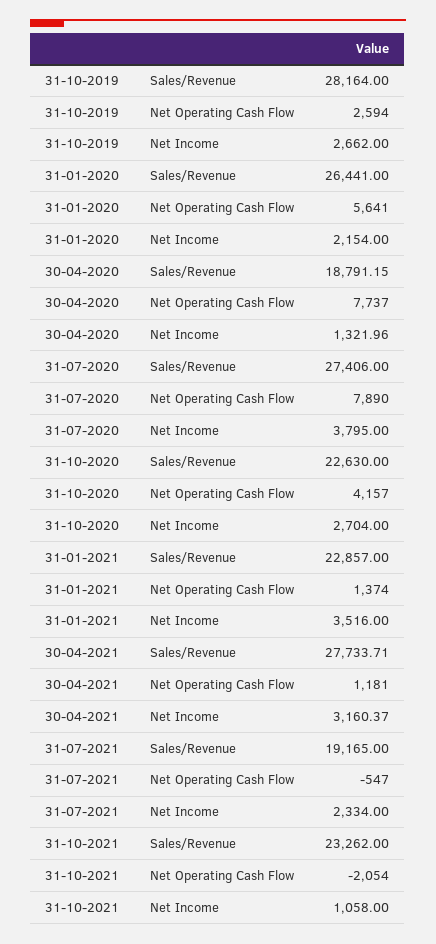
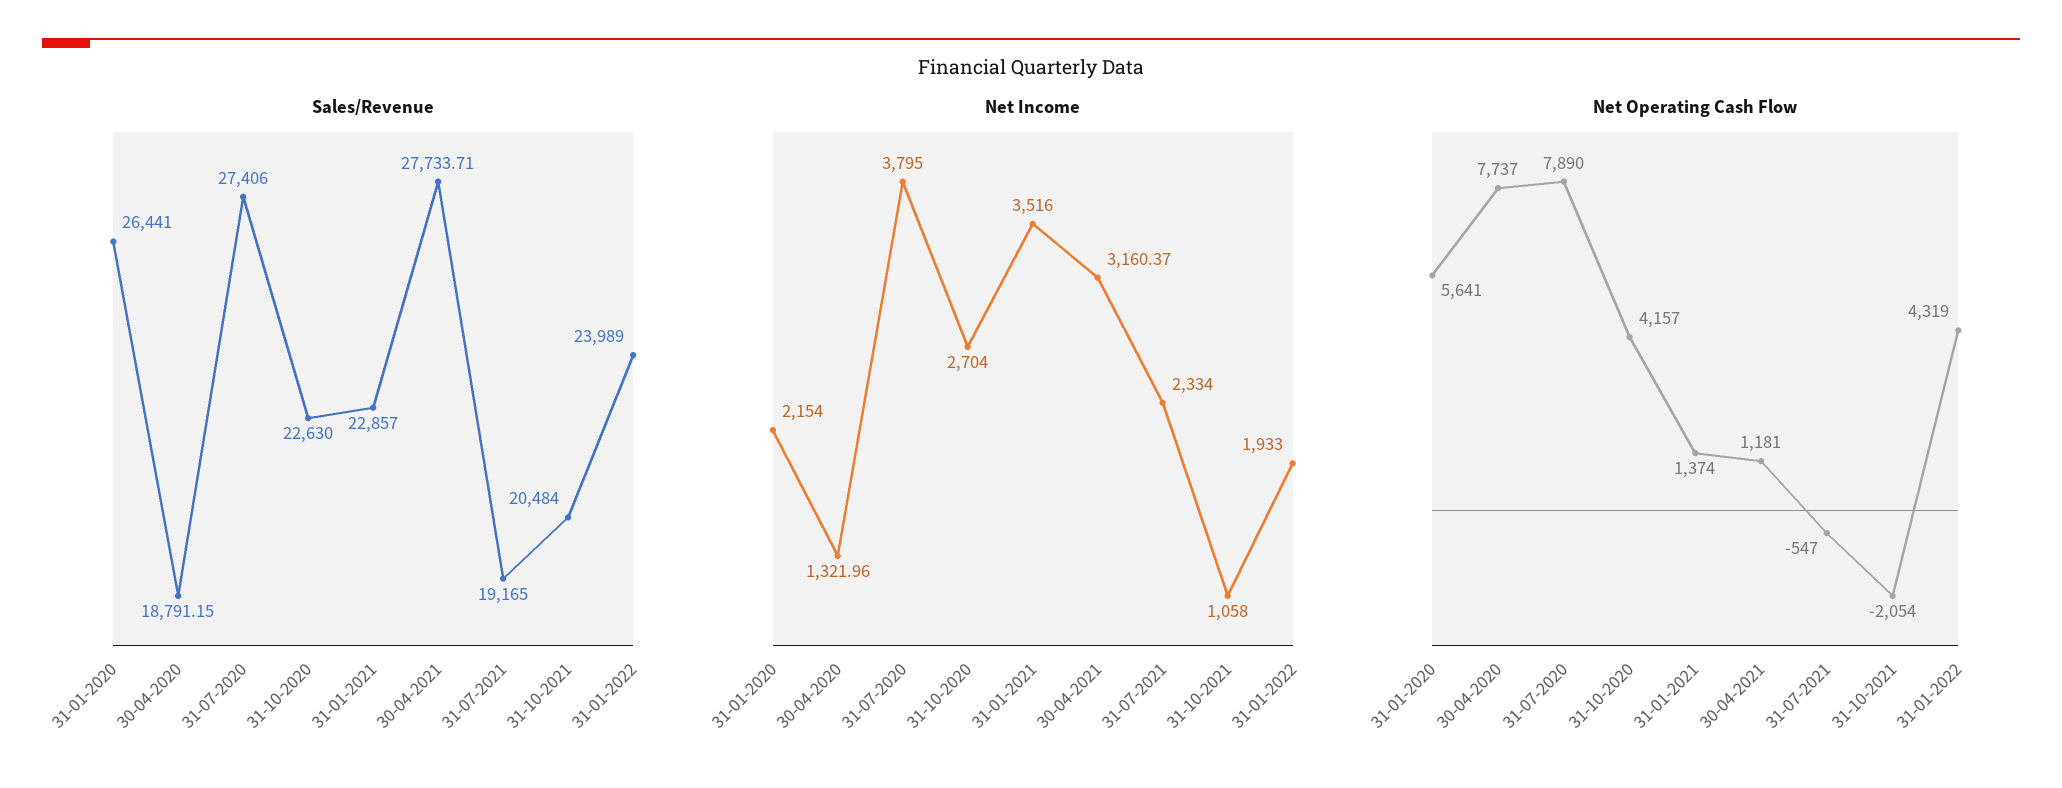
Sales/Revenue, 31-10-2019: 28164 -> none
Net Operating Cash Flow, 31-10-2019: 2594 -> none
Net Income, 31-10-2019: 2662 -> none
Sales/Revenue, 31-10-2021: 23262 -> 20484
Sales/Revenue, 31-01-2022: none -> 23989
Net Income, 31-01-2022: none -> 1933
Net Operating Cash Flow, 31-01-2022: none -> 4319

